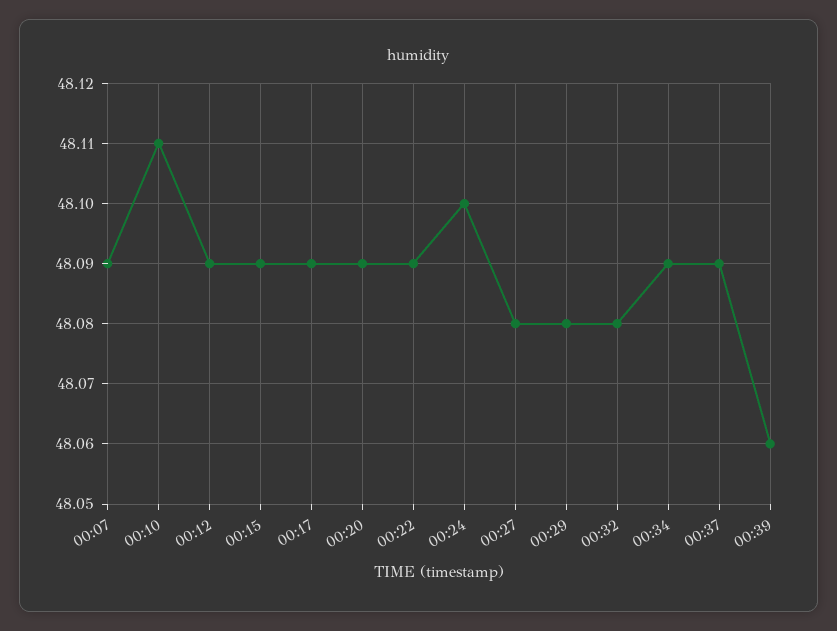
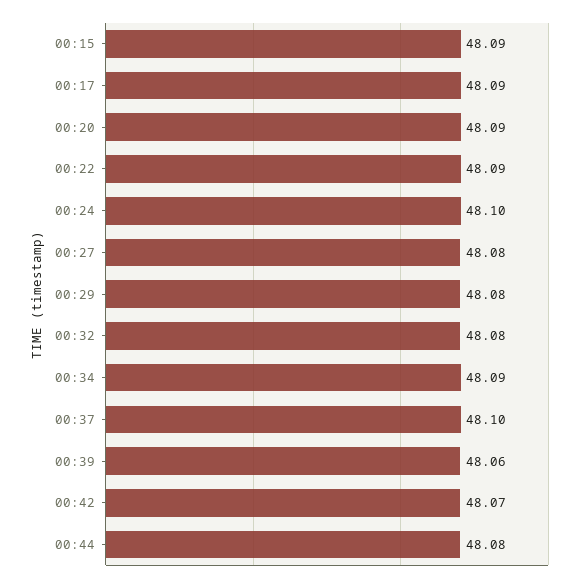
00:07: 48.09 -> none
00:10: 48.11 -> none
00:12: 48.09 -> none
00:37: 48.09 -> 48.1
00:42: none -> 48.07
00:44: none -> 48.08

